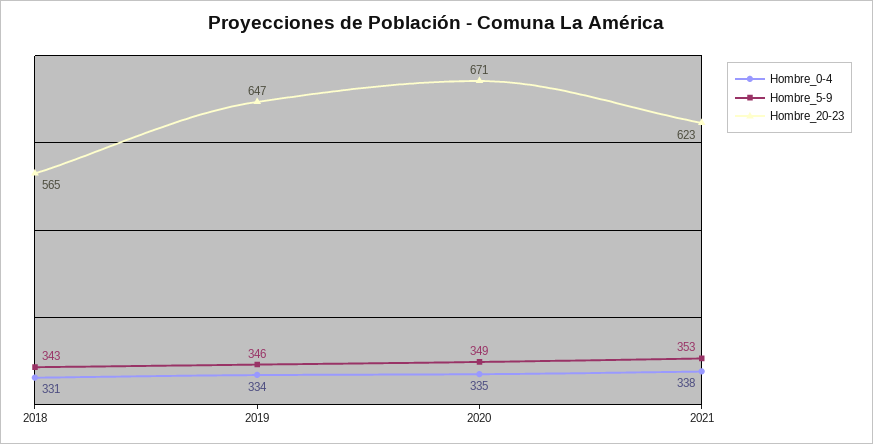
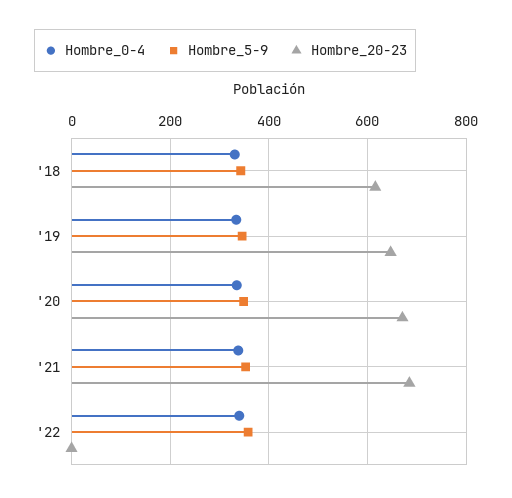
Hombre_20-23, 2018: 565 -> 620
Hombre_20-23, 2021: 623 -> 680
Hombre_0-4, '22: none -> 340
Hombre_5-9, '22: none -> 360
Hombre_20-23, '22: none -> 0

